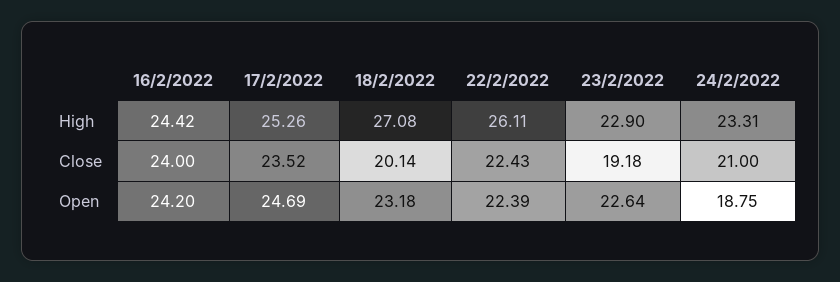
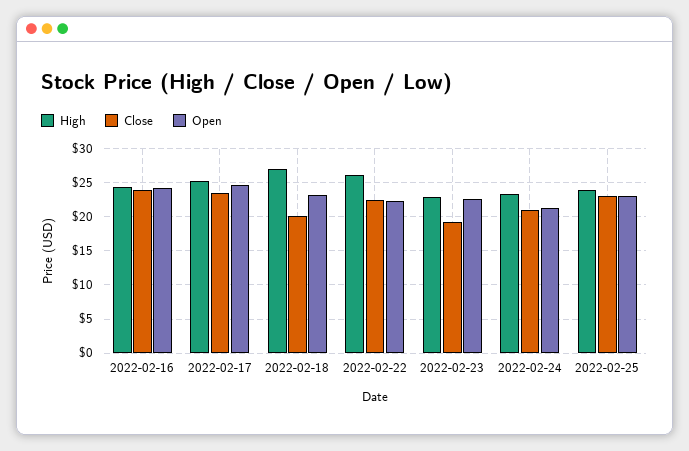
Open, 24/2/2022: 18.75 -> 21
High, 2022-02-25: none -> 24
Close, 2022-02-25: none -> 23
Open, 2022-02-25: none -> 23

